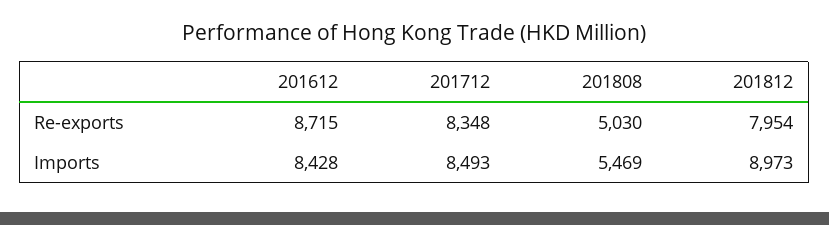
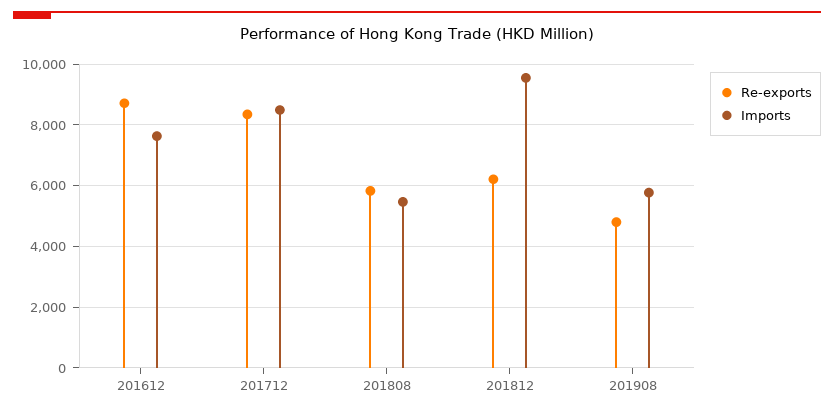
Re-exports, 201808: 5030 -> 5800
Re-exports, 201812: 7954 -> 6200
Imports, 201612: 8428 -> 7600
Imports, 201812: 8973 -> 9600
Re-exports, 201908: none -> 4800
Imports, 201908: none -> 5800

